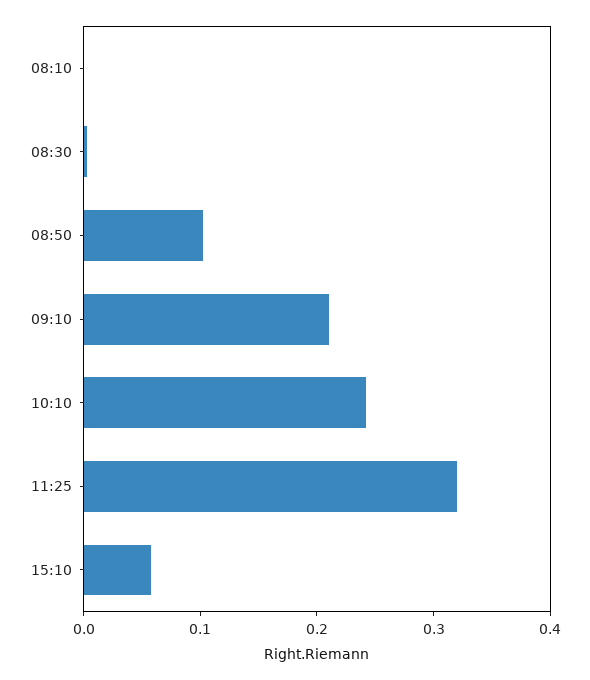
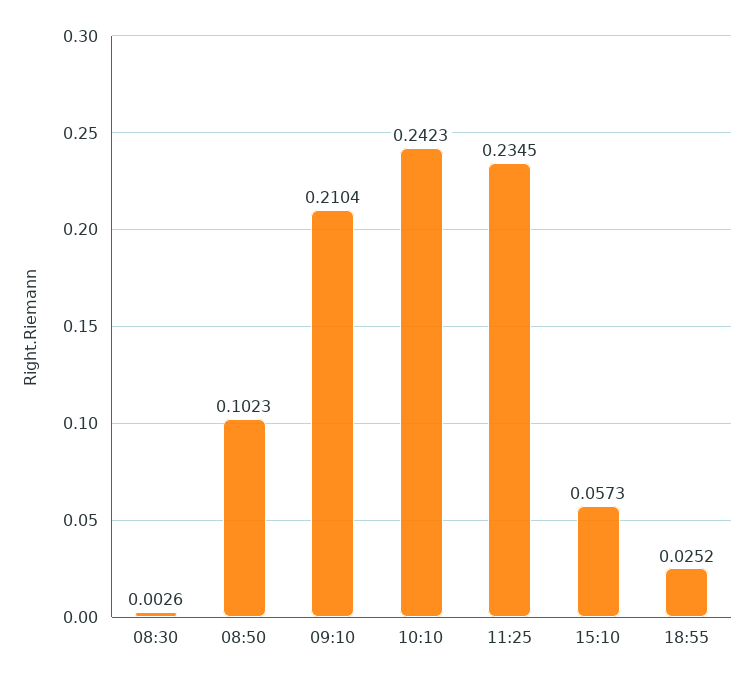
08:10: 0 -> none
11:25: 0.32 -> 0.2345
18:55: none -> 0.0252

